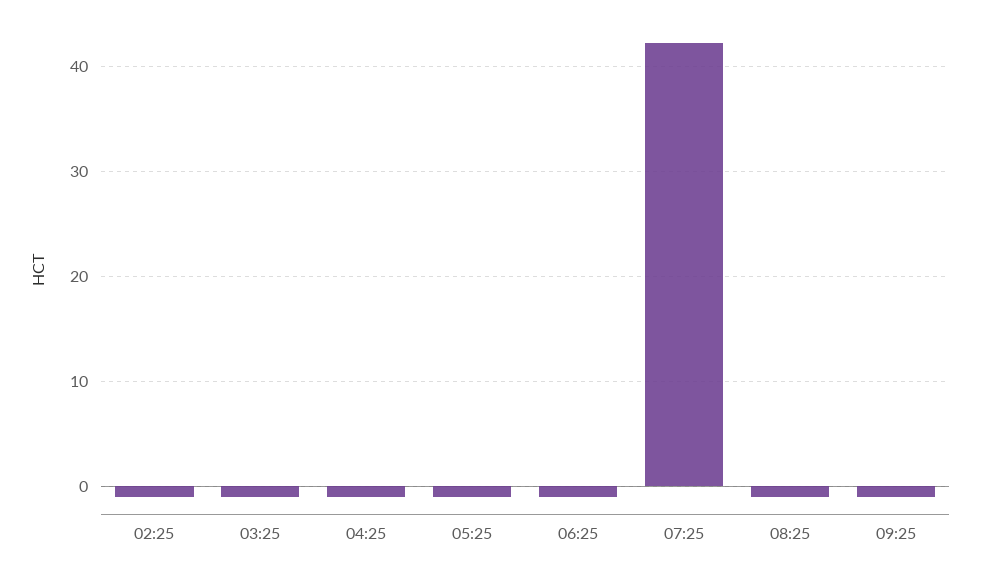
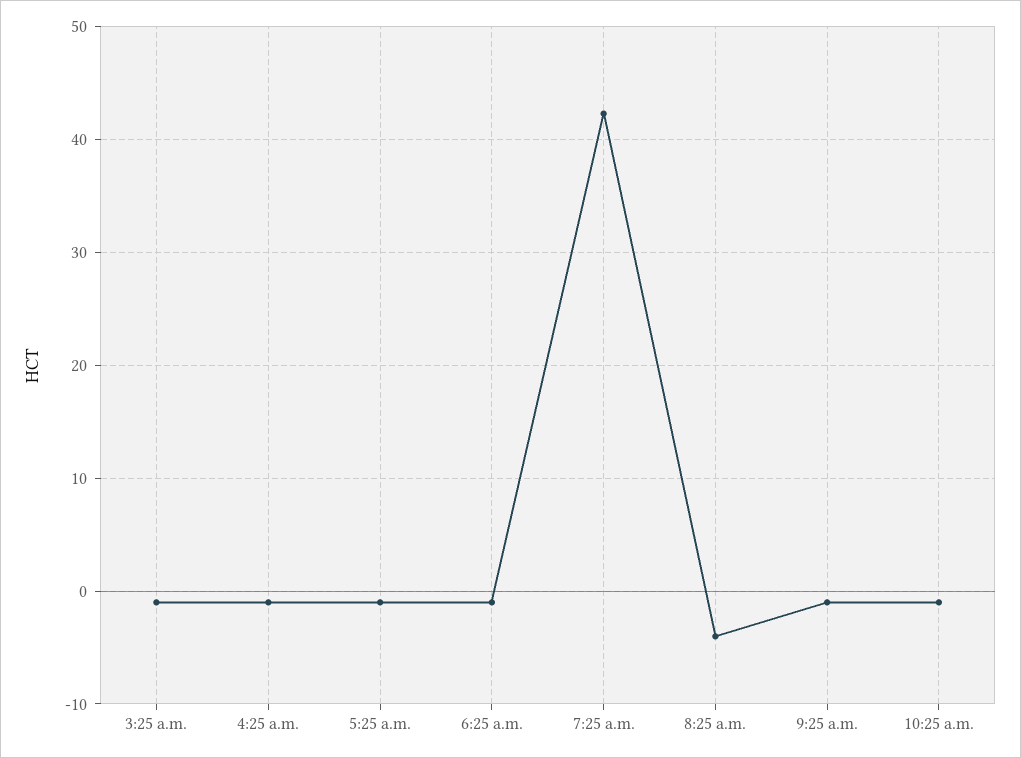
02:25: -1 -> none
08:25: -1 -> -4
10:25 a.m.: none -> -1

